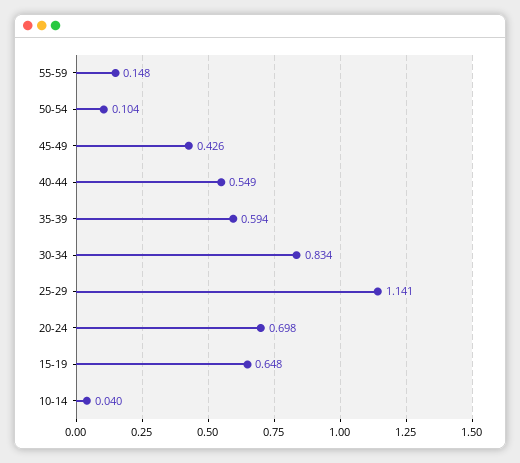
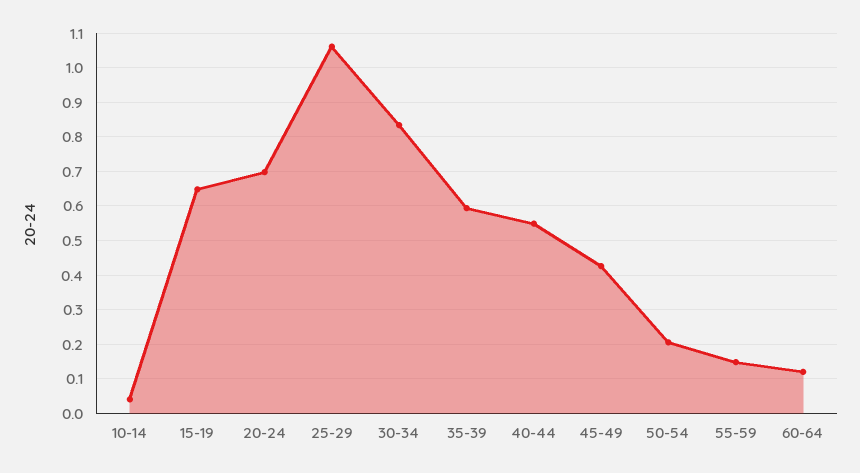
50-54: 0.104 -> 0.2
25-29: 1.141 -> 1.06
60-64: none -> 0.12

